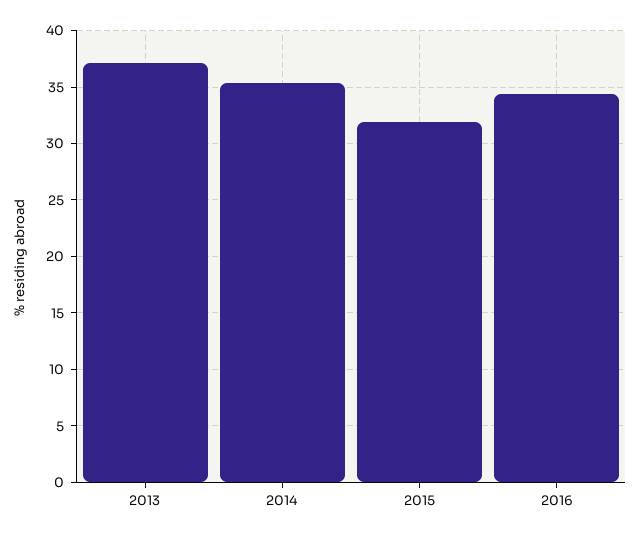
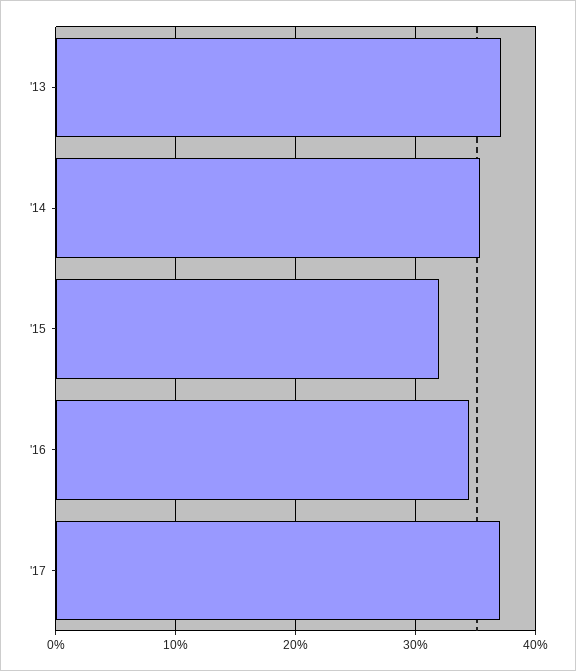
'17: none -> 37

